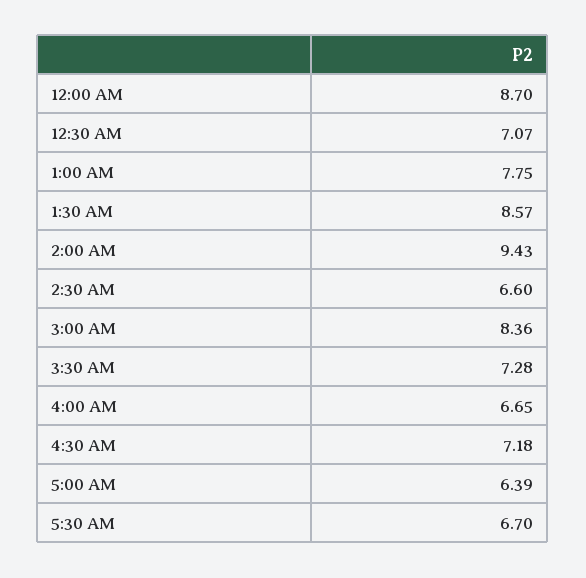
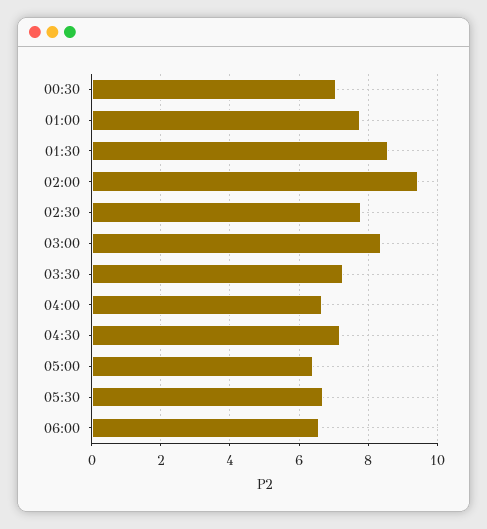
12:00 AM: 8.7 -> none
2:30 AM: 6.6 -> 7.8
06:00: none -> 6.6

